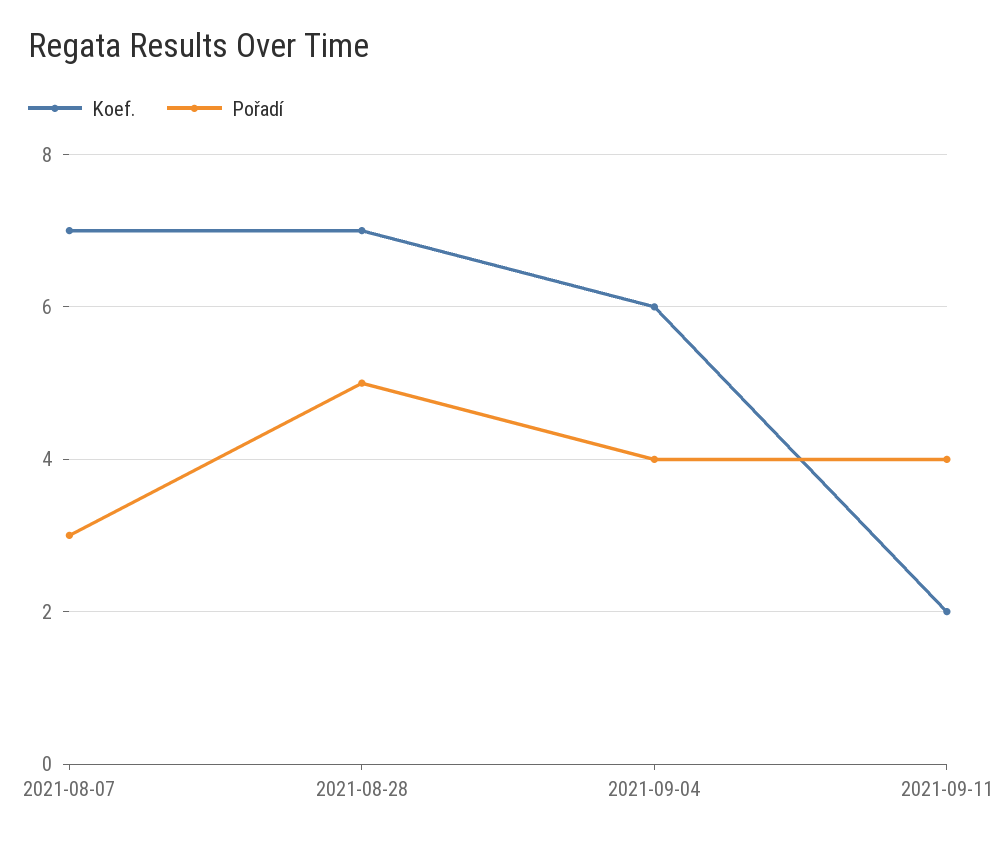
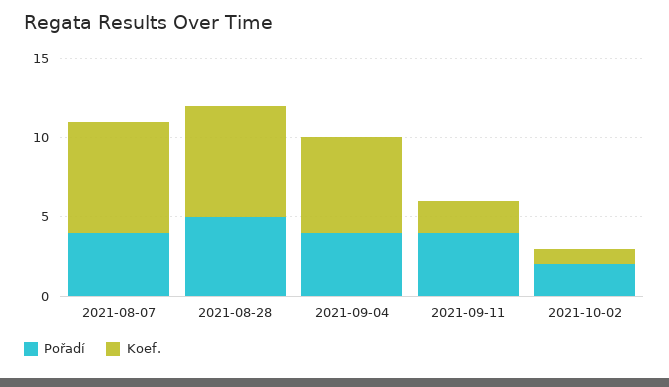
Pořadí, 2021-08-07: 3 -> 4
Pořadí, 2021-10-02: none -> 2
Koef., 2021-10-02: none -> 1

